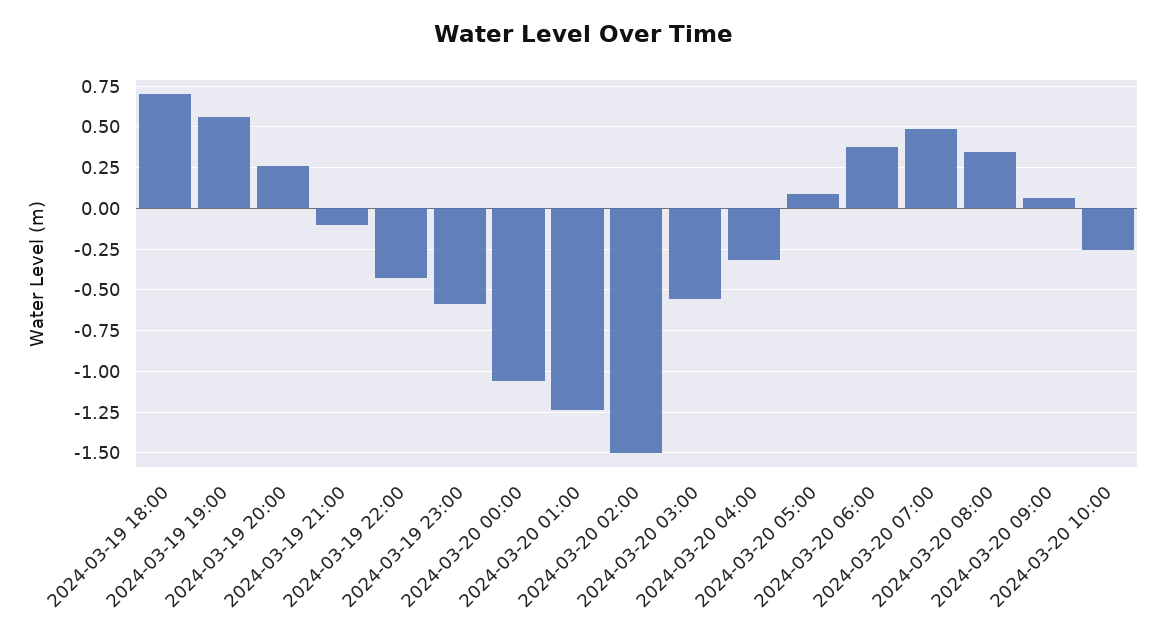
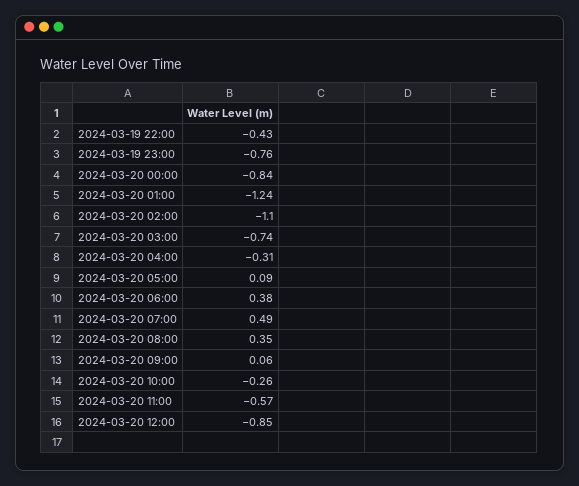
2024-03-19 18:00: 0.7 -> none
2024-03-19 19:00: 0.55 -> none
2024-03-19 20:00: 0.25 -> none
2024-03-19 21:00: -0.1 -> none
2024-03-19 23:00: -0.6 -> -0.76
2024-03-20 00:00: -1.05 -> -0.84
2024-03-20 02:00: -1.5 -> -1.1
2024-03-20 03:00: -0.55 -> -0.74
2024-03-20 11:00: none -> -0.57
2024-03-20 12:00: none -> -0.85

